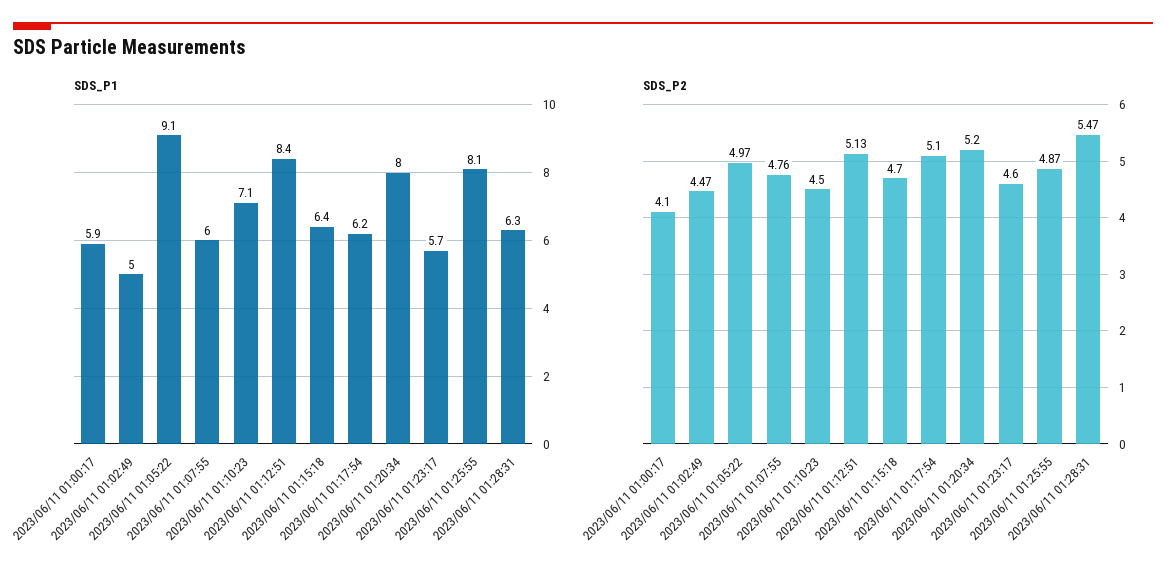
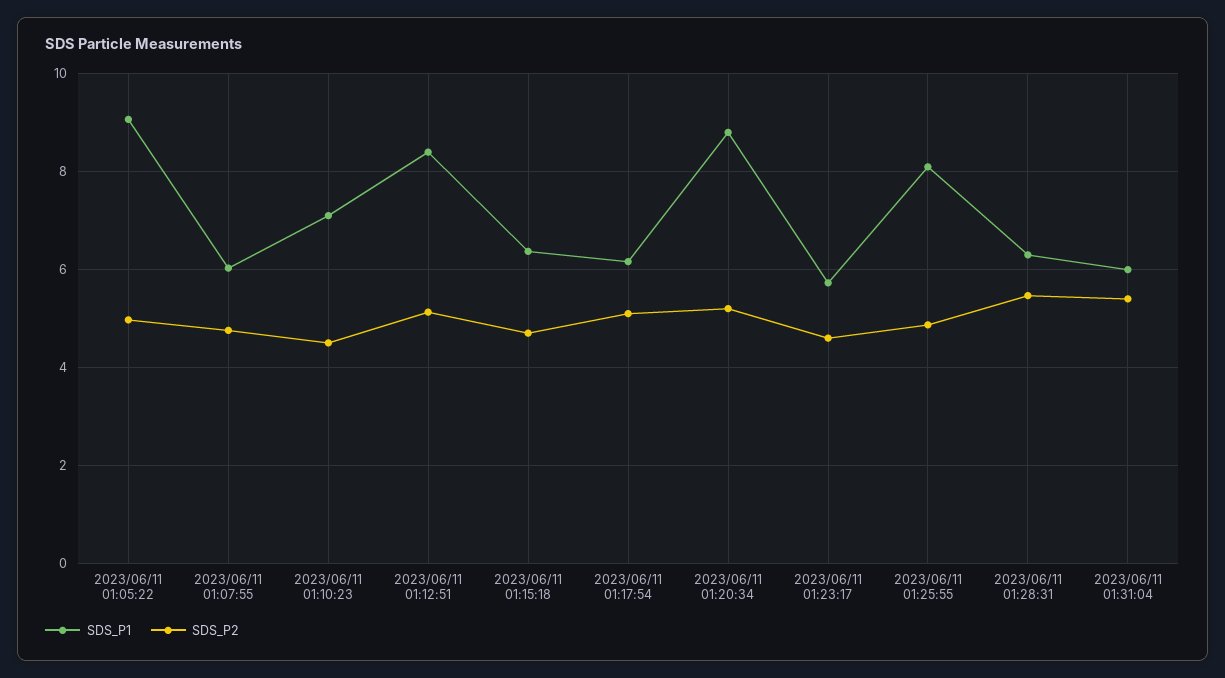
SDS_P1, 2023/06/11 01:00:17: 5.9 -> none
SDS_P1, 2023/06/11 01:02:49: 5 -> none
SDS_P1, 2023/06/11 01:20:34: 8 -> 8.8
SDS_P2, 2023/06/11 01:00:17: 4.1 -> none
SDS_P2, 2023/06/11 01:02:49: 4.47 -> none
SDS_P1, 2023/06/11 01:31:04: none -> 6
SDS_P2, 2023/06/11 01:31:04: none -> 5.4

